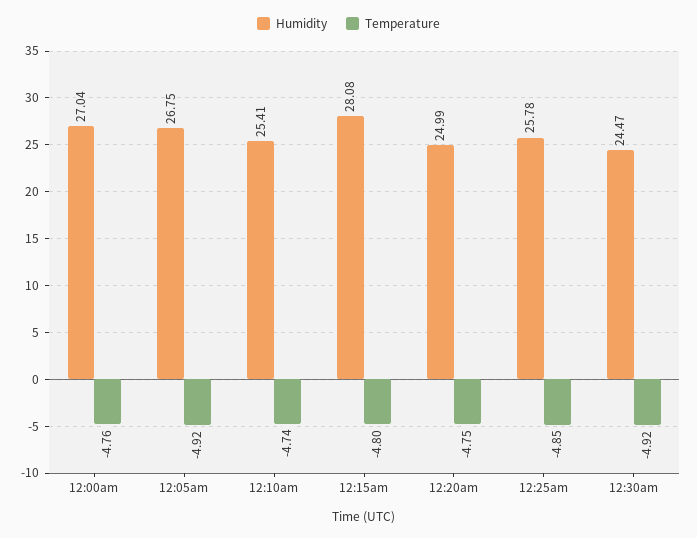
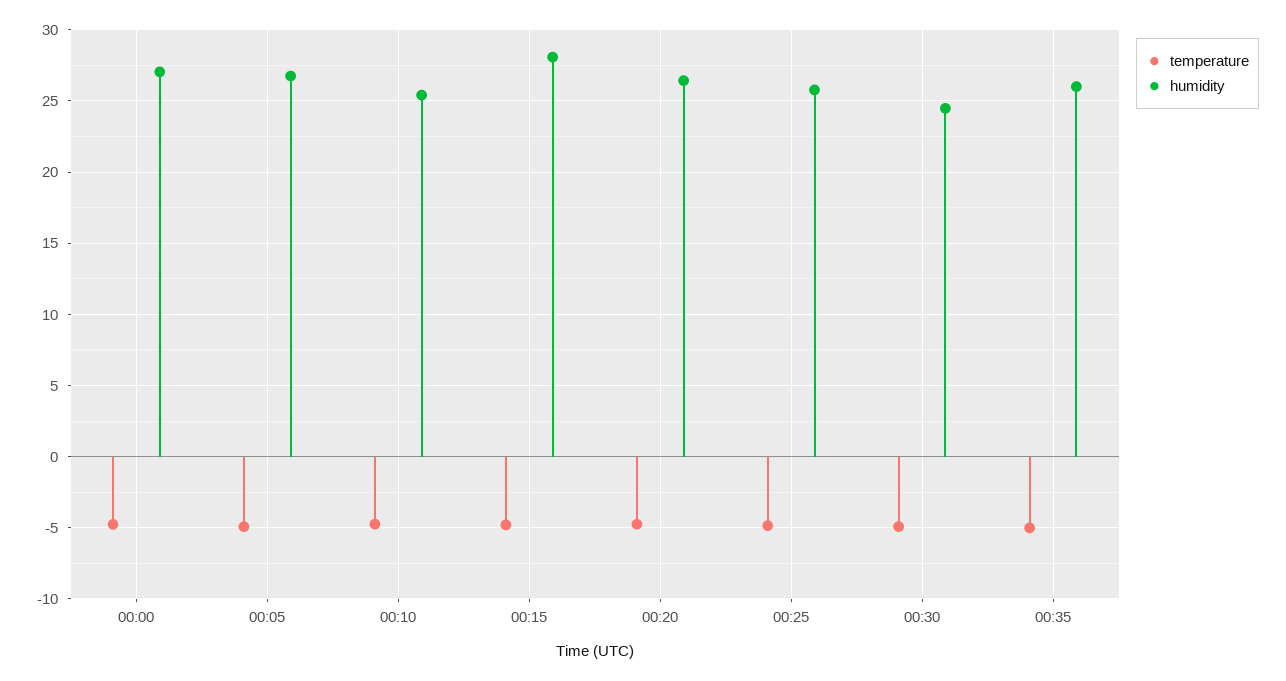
Humidity, 12:20am: 24.99 -> 26.5
Temperature, 00:35: none -> -5
Humidity, 00:35: none -> 26

